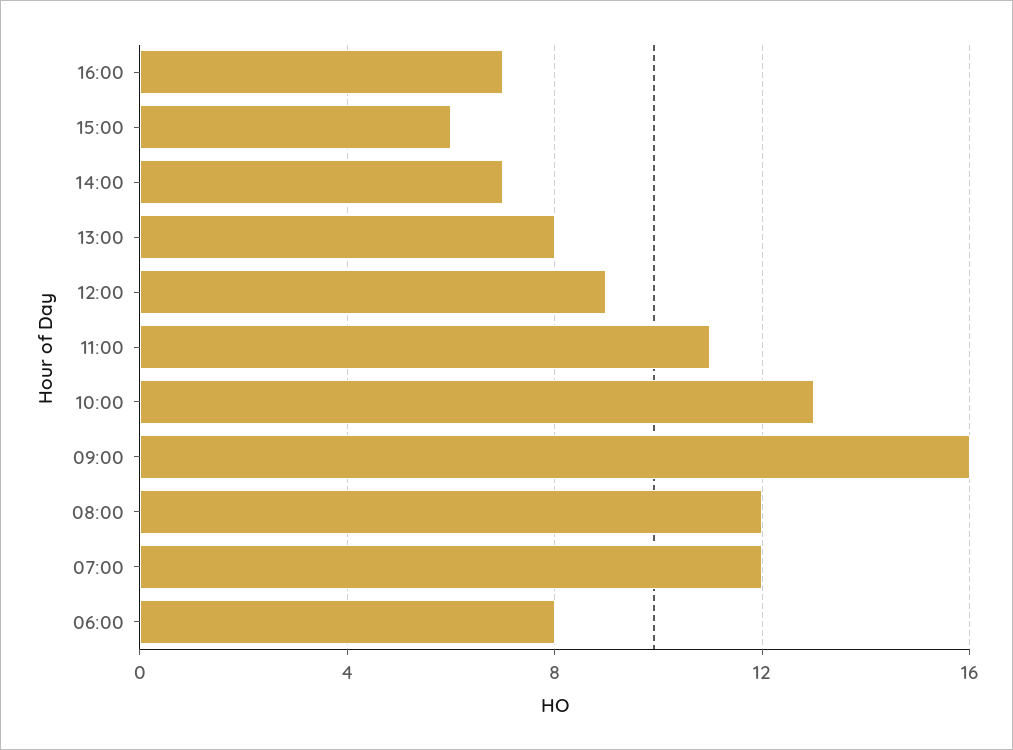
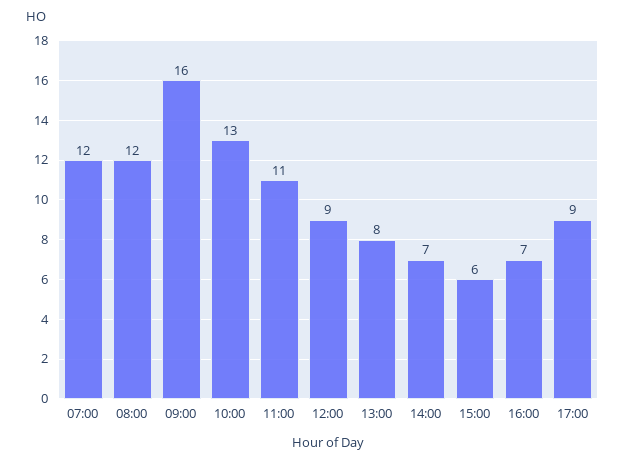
06:00: 8 -> none
17:00: none -> 9

